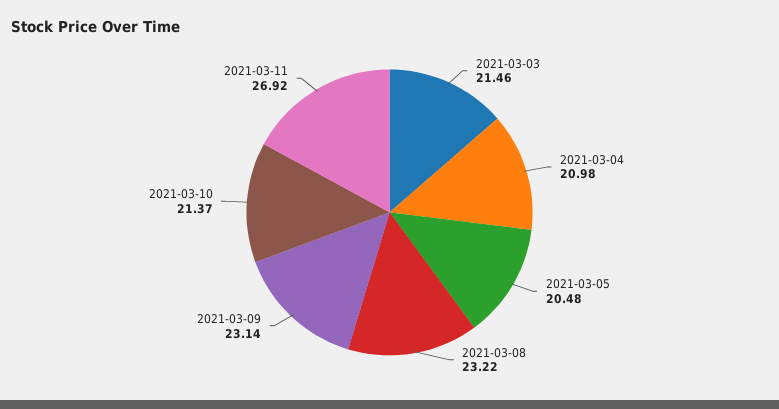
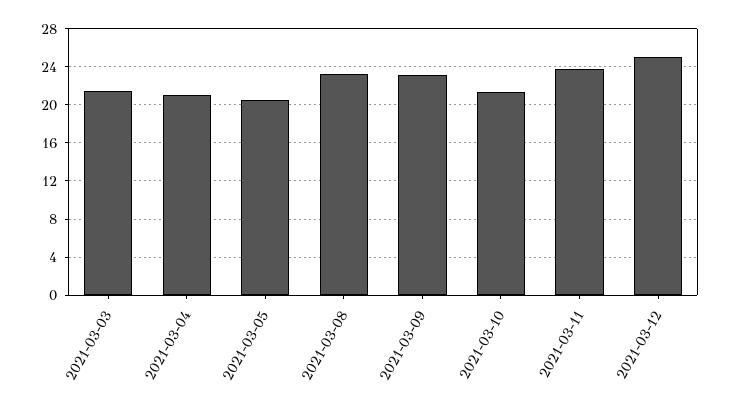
2021-03-11: 26.92 -> 24
2021-03-12: none -> 25

